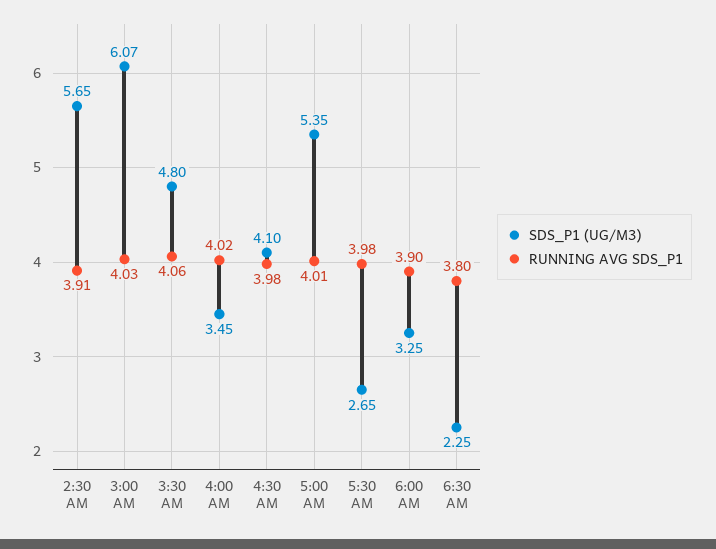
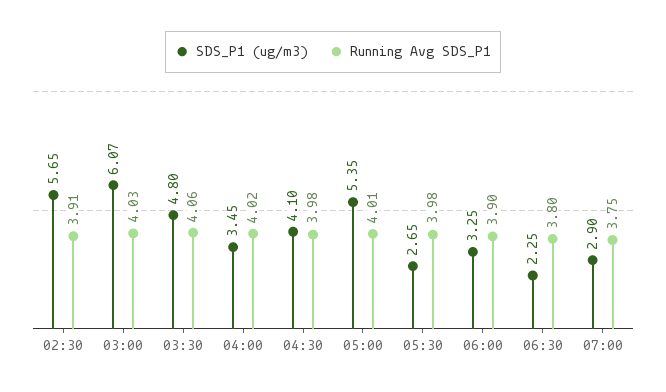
SDS_P1 (UG/M3), 07:00: none -> 2.9
RUNNING AVG SDS_P1, 07:00: none -> 3.75

